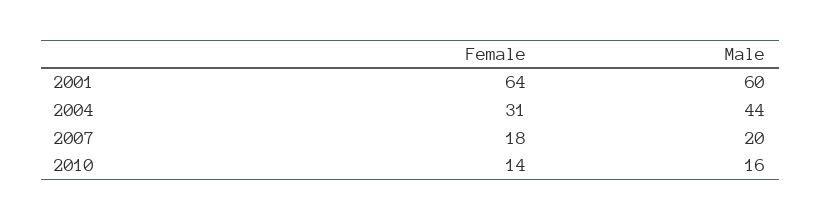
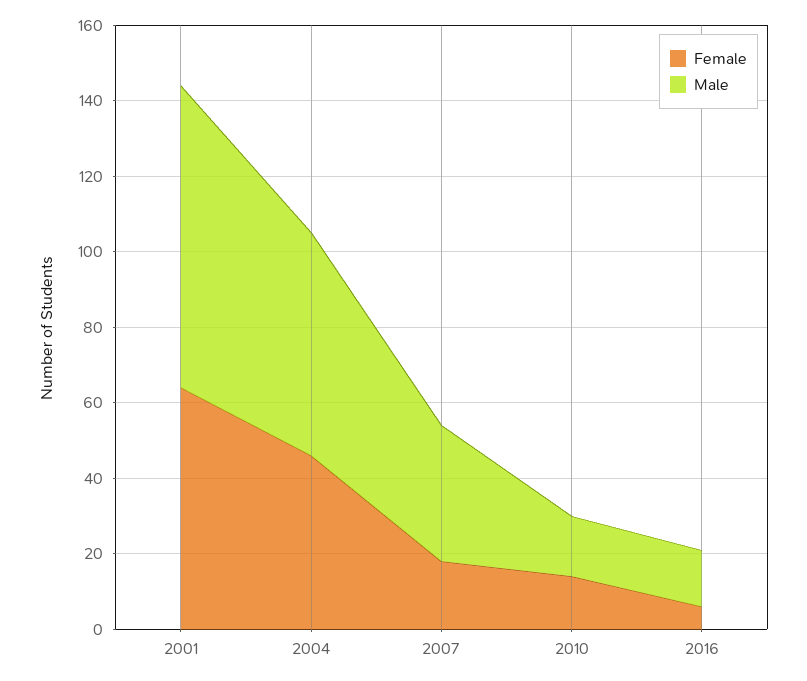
Male, 2001: 60 -> 80
Female, 2004: 31 -> 45
Male, 2004: 44 -> 60
Male, 2007: 20 -> 35
Female, 2016: none -> 5
Male, 2016: none -> 15

